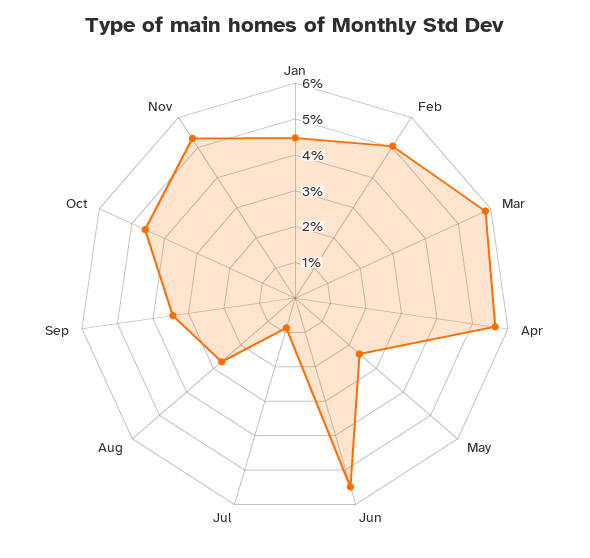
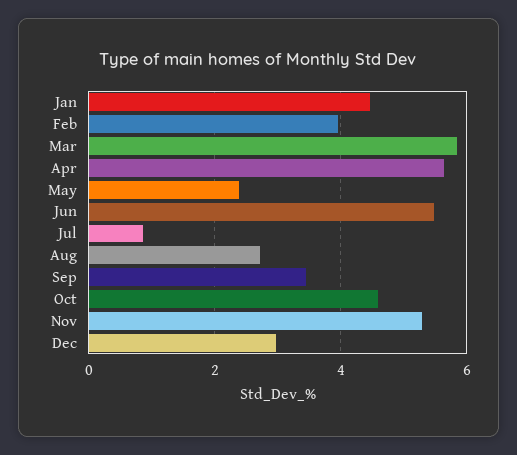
Feb: 5 -> 4
Dec: none -> 3

